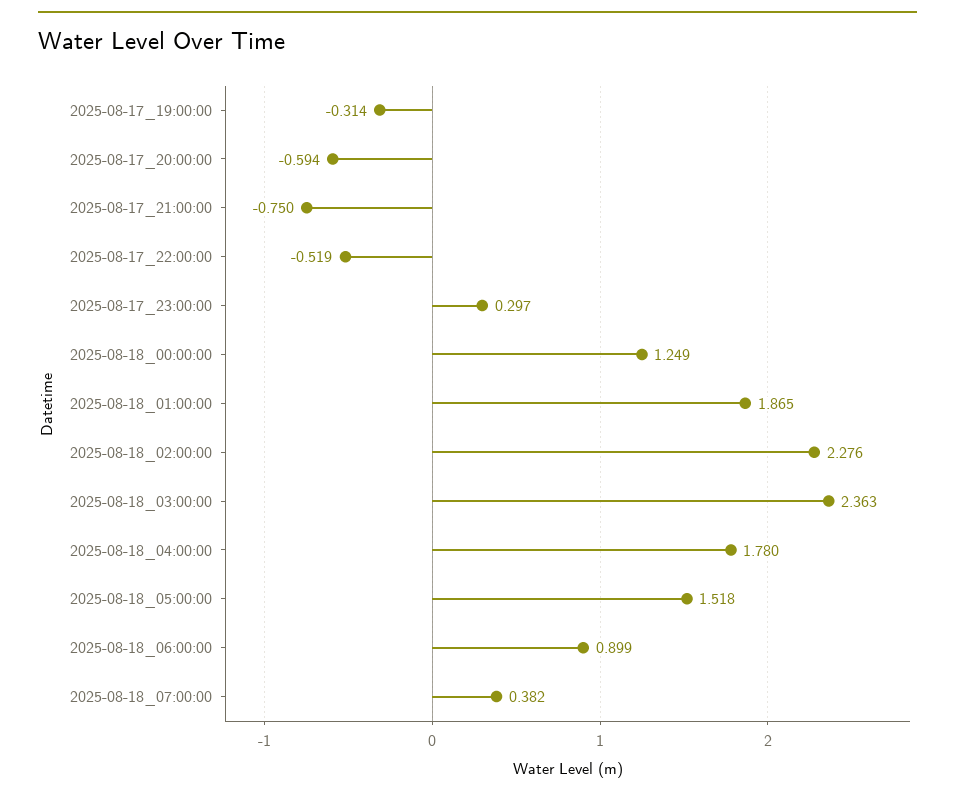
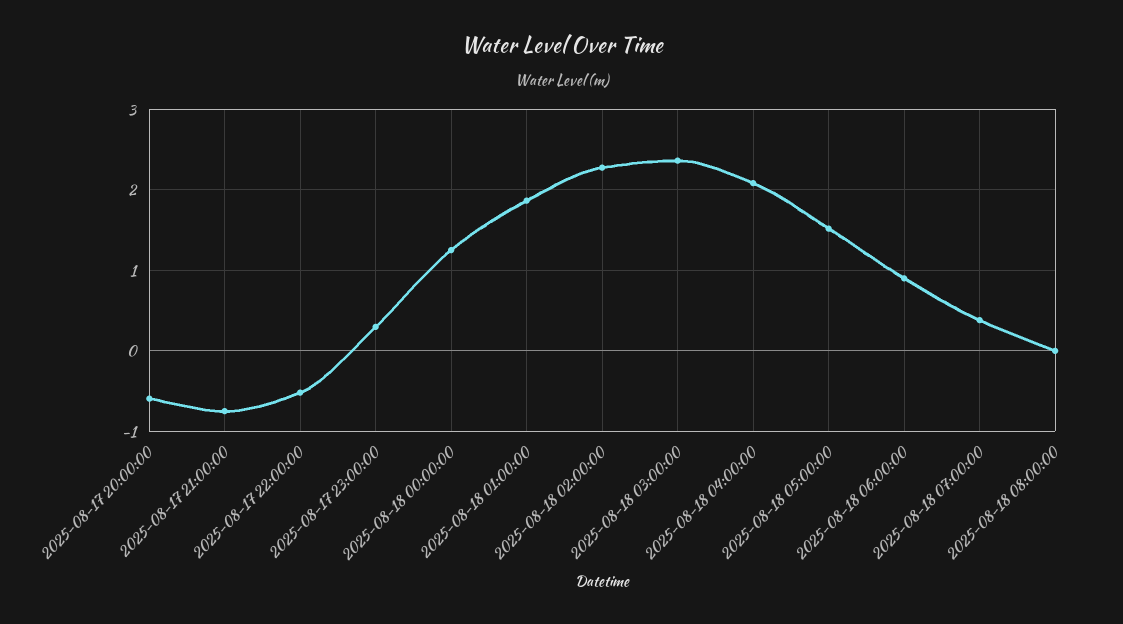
2025-08-17_19:00:00: -0.314 -> none
2025-08-18_04:00:00: 1.78 -> 2.1
2025-08-18 08:00:00: none -> 0

